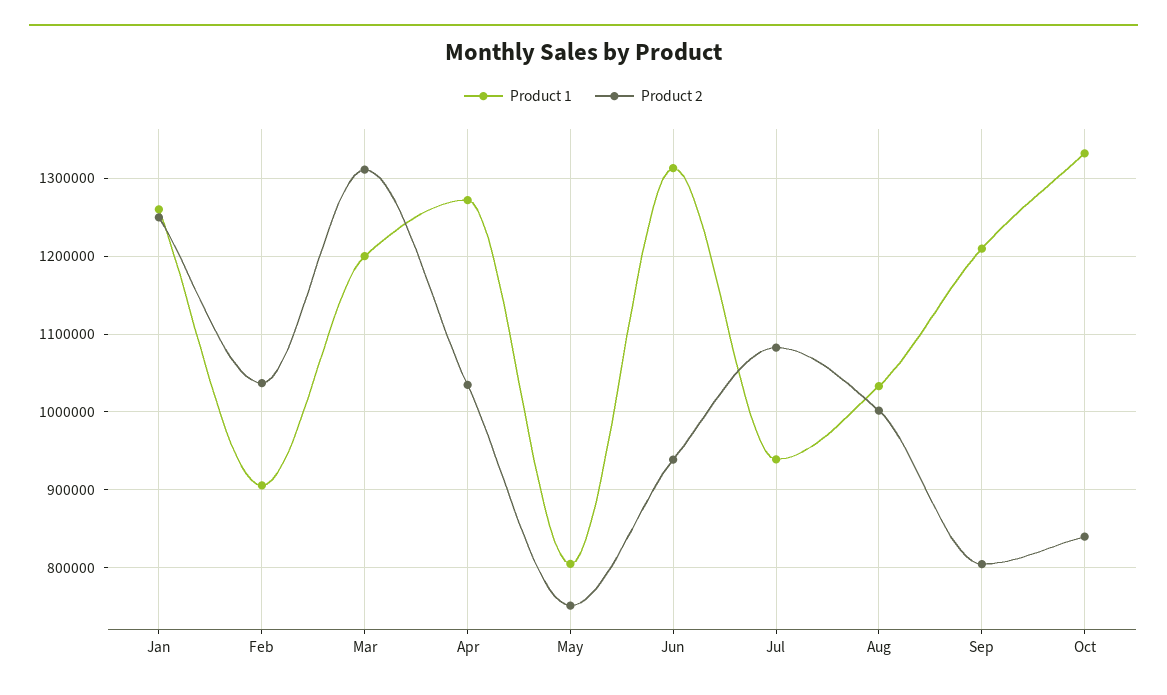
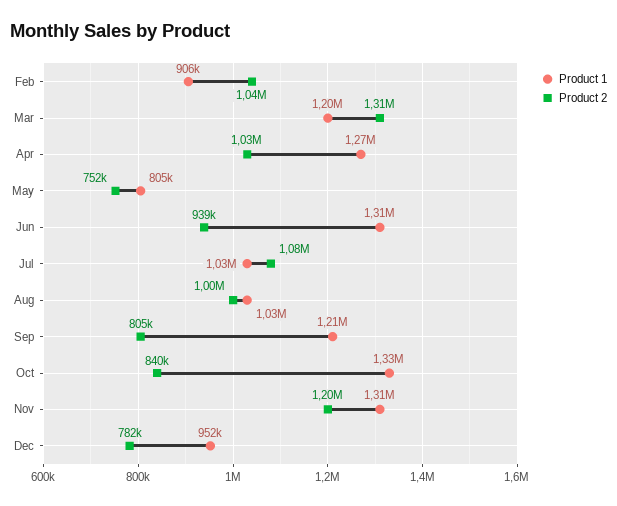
Product 1, Jan: 1260000 -> none
Product 2, Jan: 1250000 -> none
Product 1, Jul: 940000 -> 1030000
Product 1, Nov: none -> 1310000
Product 2, Nov: none -> 1200000
Product 1, Dec: none -> 952000
Product 2, Dec: none -> 782000

